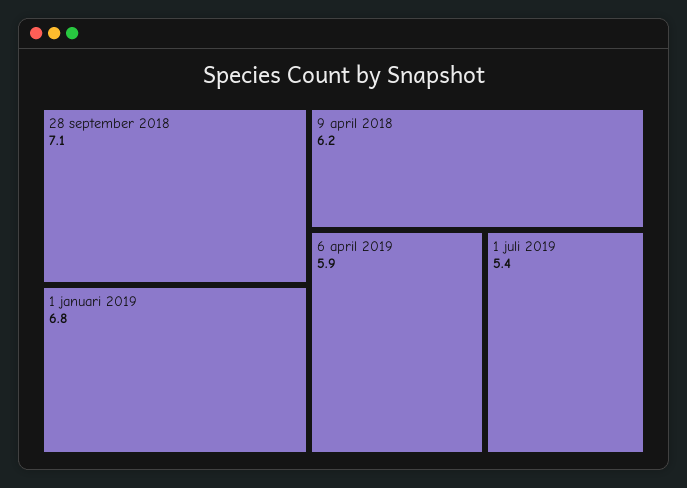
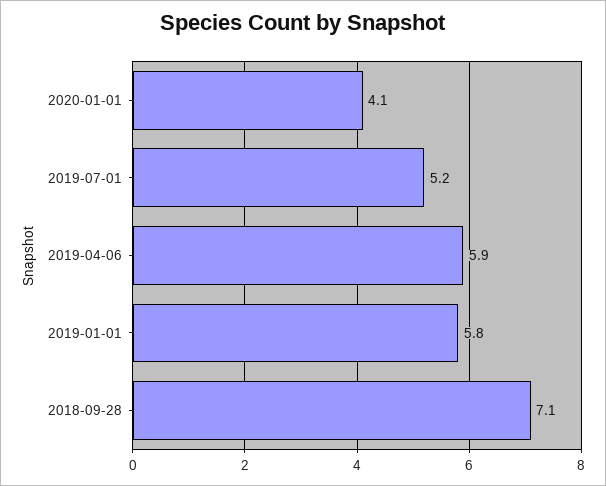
1 januari 2019: 6.8 -> 5.8
9 april 2018: 6.2 -> none
1 juli 2019: 5.4 -> 5.2
2020-01-01: none -> 4.1

